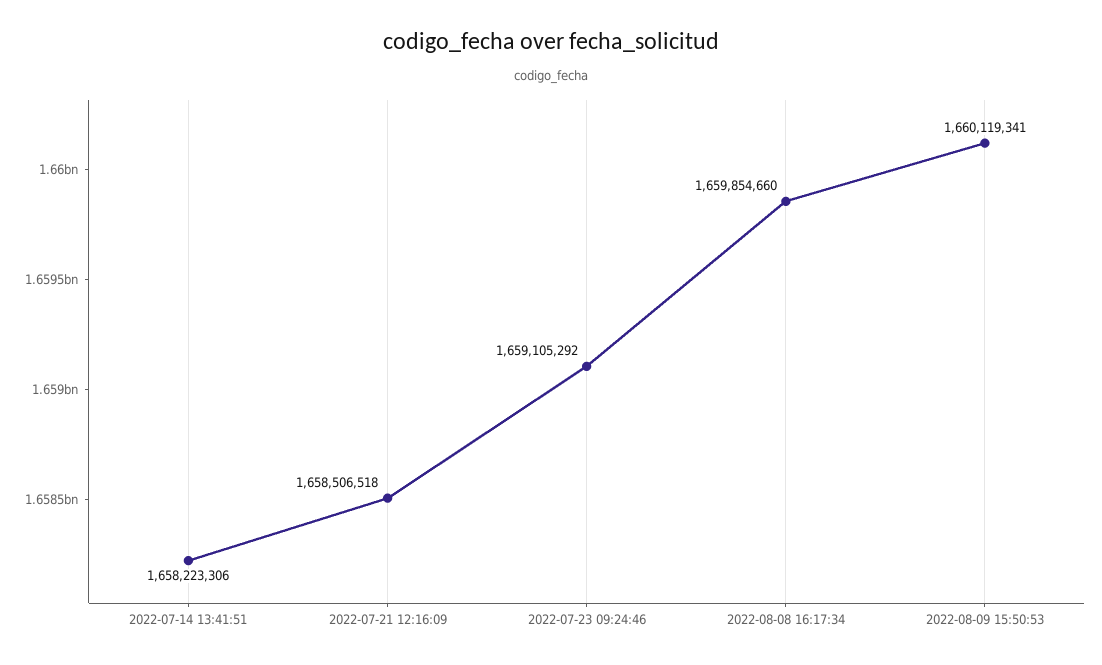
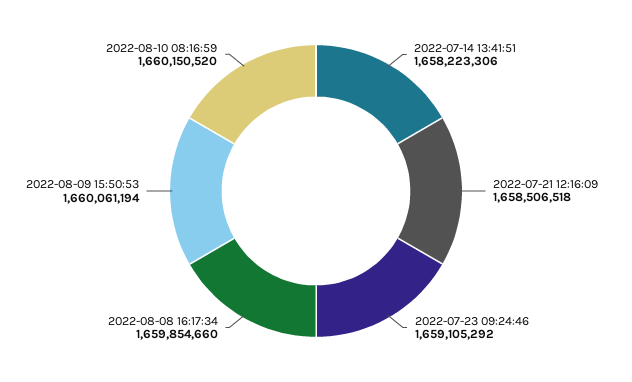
2022-08-09 15:50:53: 1660119341 -> 1660061194
2022-08-10 08:16:59: none -> 1660150520

